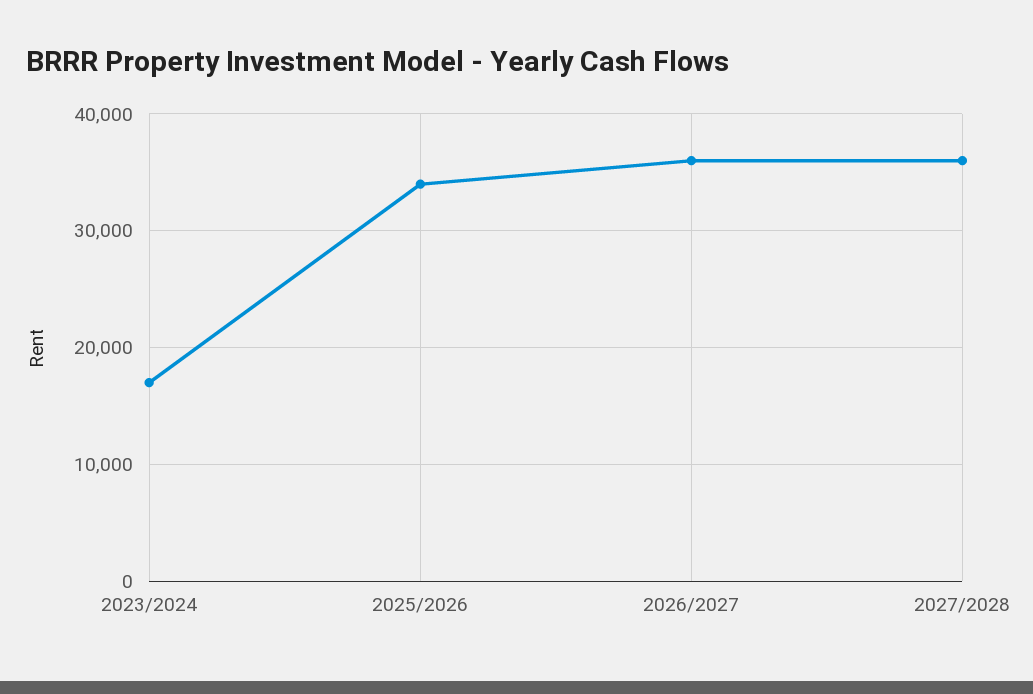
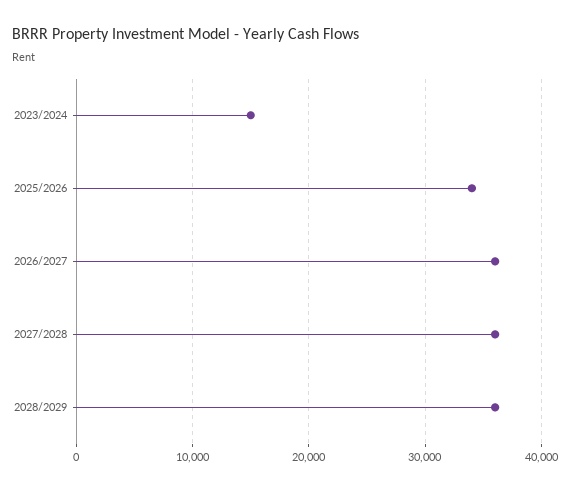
2023/2024: 17000 -> 15000
2028/2029: none -> 36000

